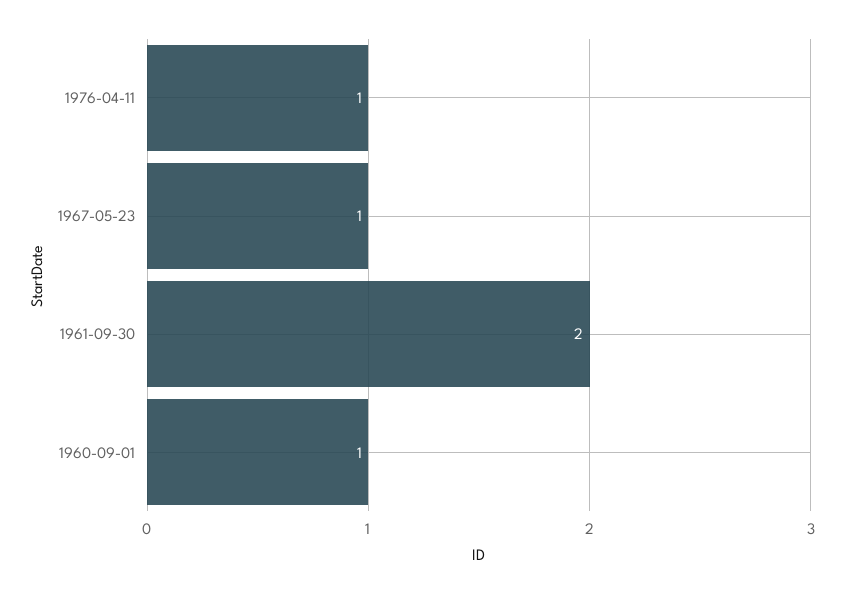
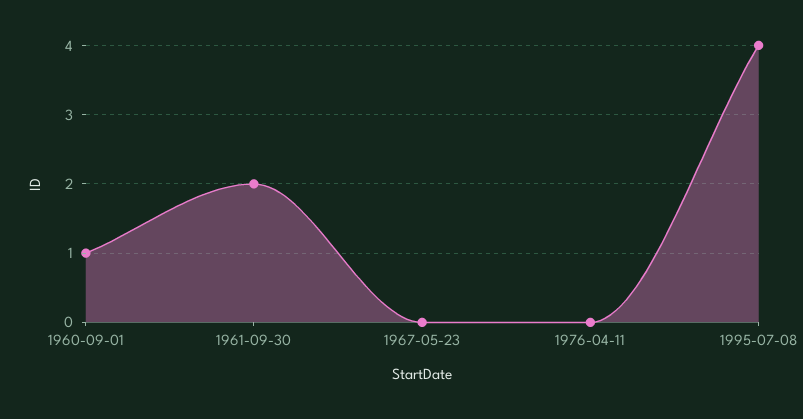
1976-04-11: 1 -> 0
1967-05-23: 1 -> 0
1995-07-08: none -> 4

